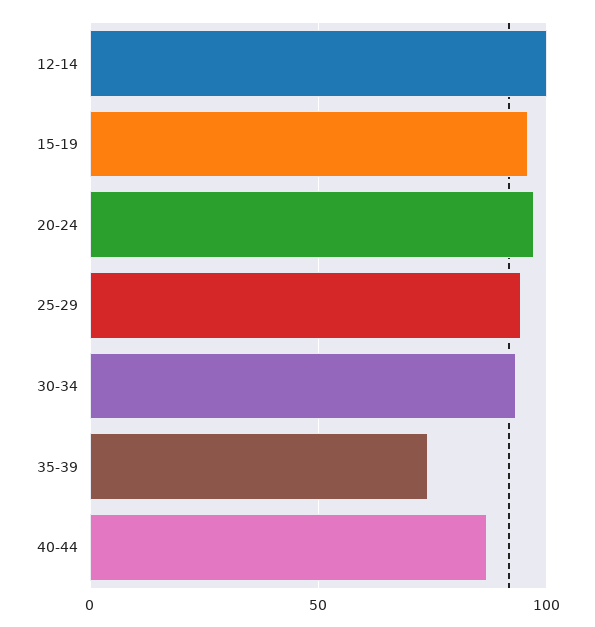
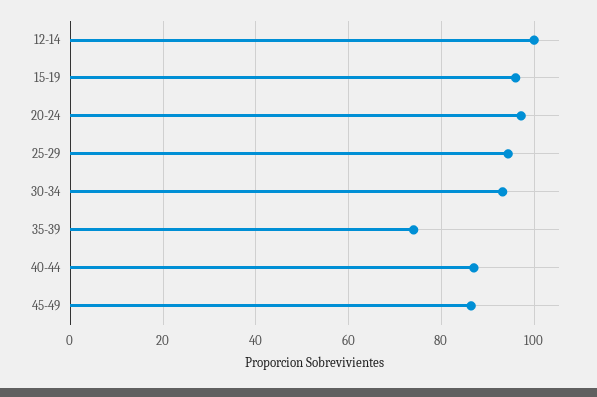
45-49: none -> 86

